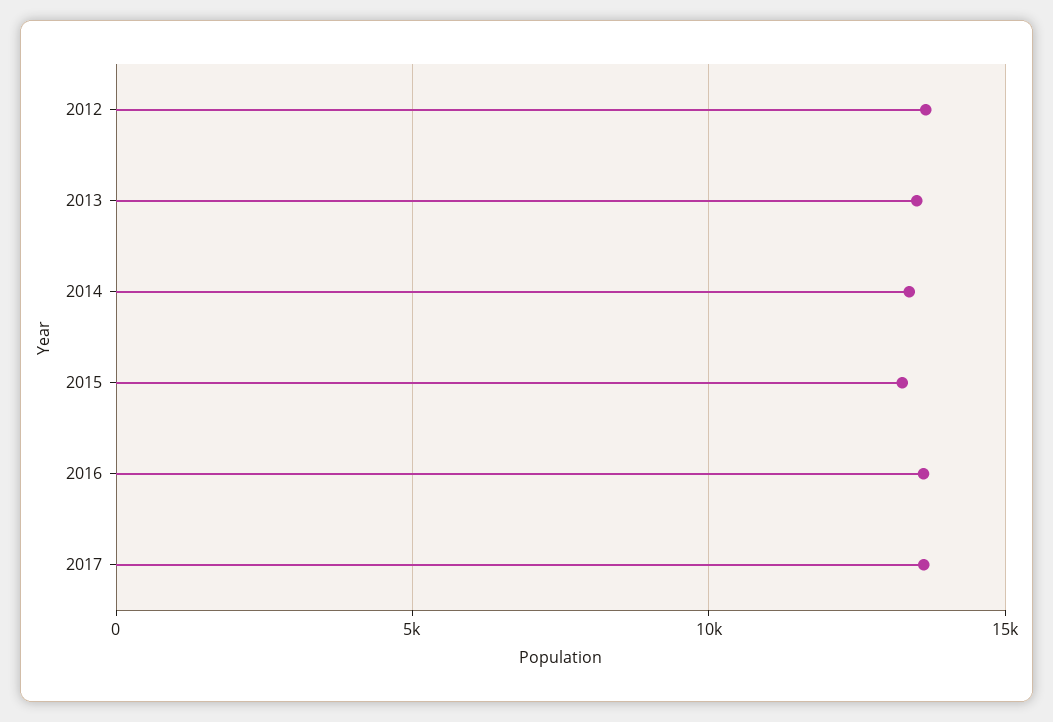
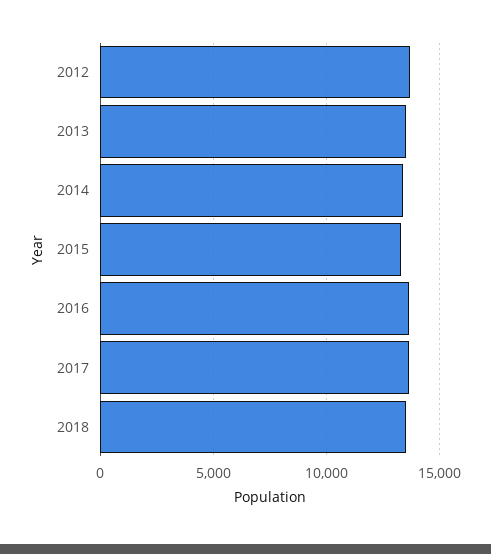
2018: none -> 13500

